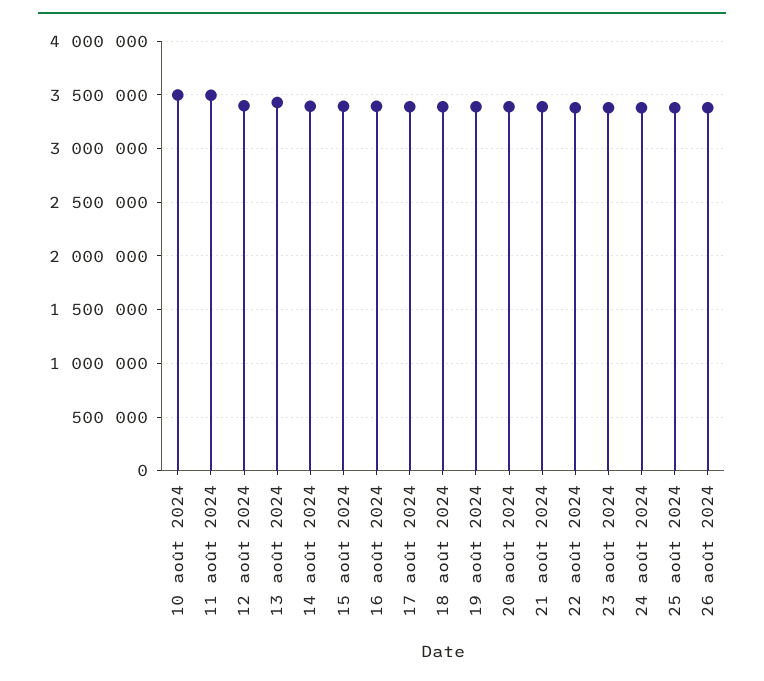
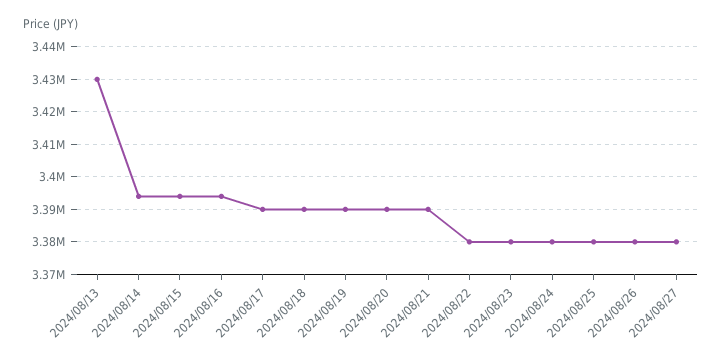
10 août 2024: 3500000 -> none
11 août 2024: 3500000 -> none
12 août 2024: 3400000 -> none
2024/08/27: none -> 3380000

